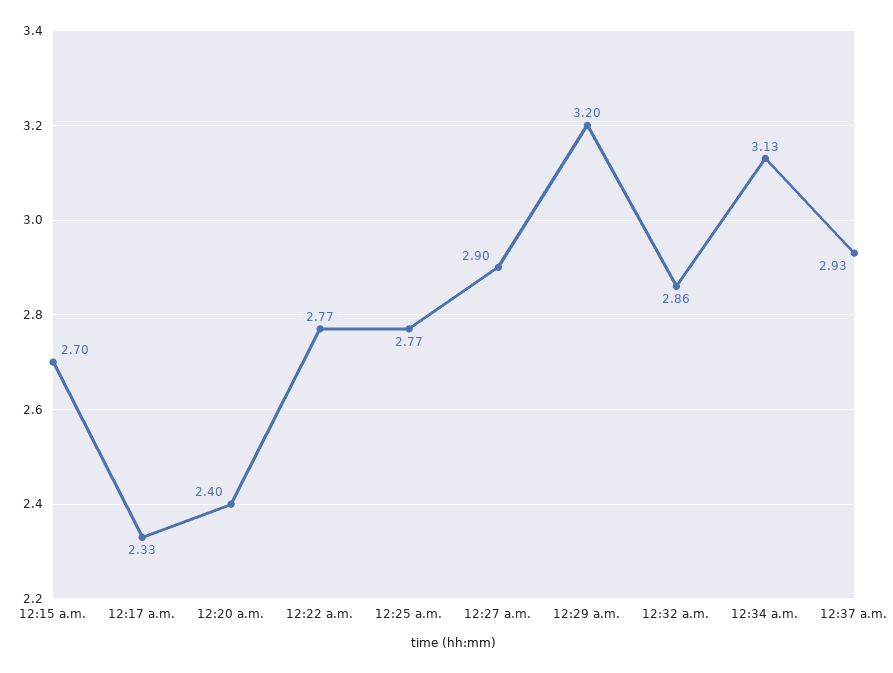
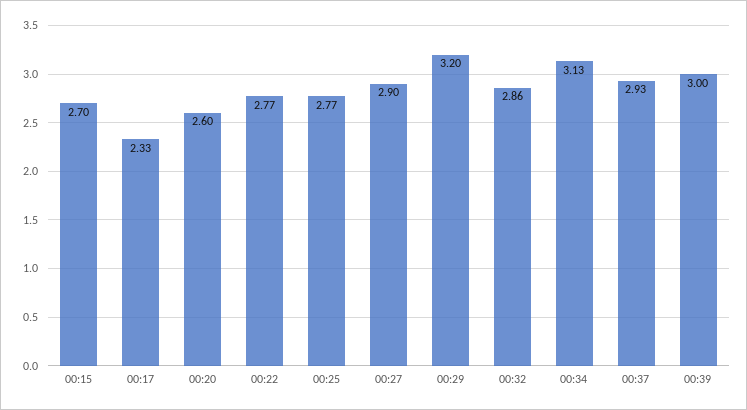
12:20 a.m.: 2.4 -> 2.6
00:39: none -> 3

